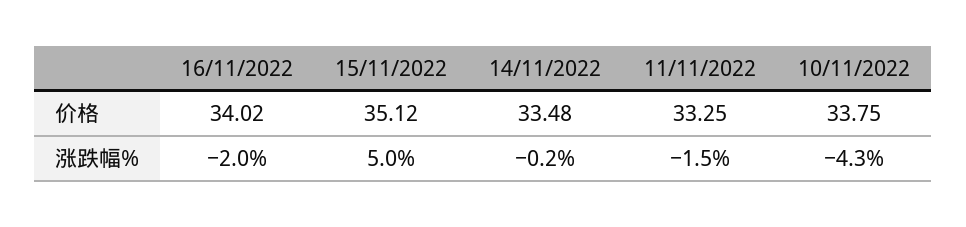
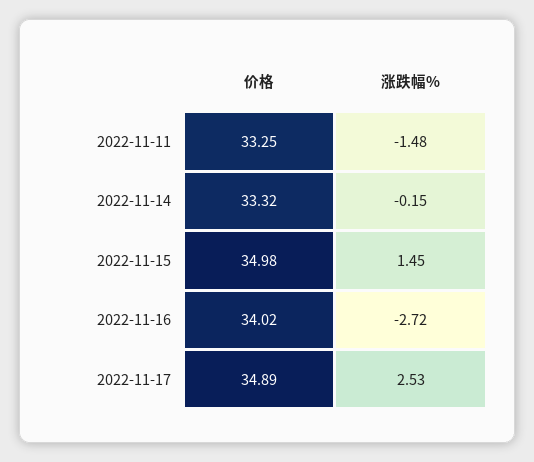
15/11/2022, 价格: 35.12 -> 34.98
14/11/2022, 价格: 33.48 -> 33.32
10/11/2022, 价格: 33.75 -> none
16/11/2022, 涨跌幅%: -2 -> -2.72
15/11/2022, 涨跌幅%: 5 -> 1.45
10/11/2022, 涨跌幅%: -4.3 -> none
2022-11-17, 价格: none -> 34.89
2022-11-17, 涨跌幅%: none -> 2.53

